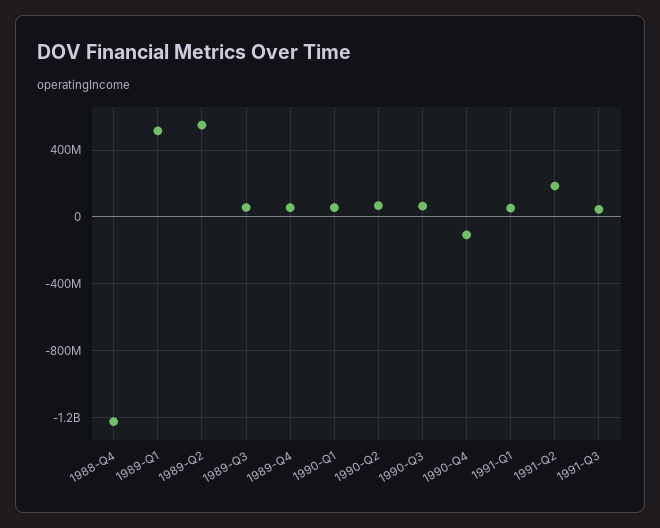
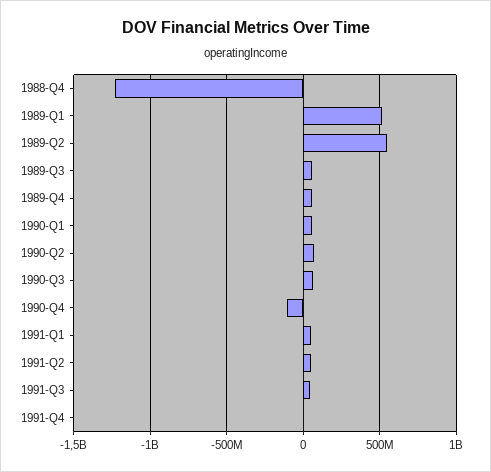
1991-Q2: 200000000 -> 50000000
1991-Q4: none -> 0

